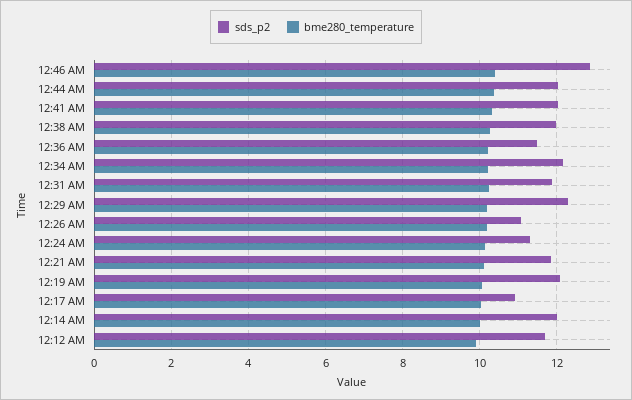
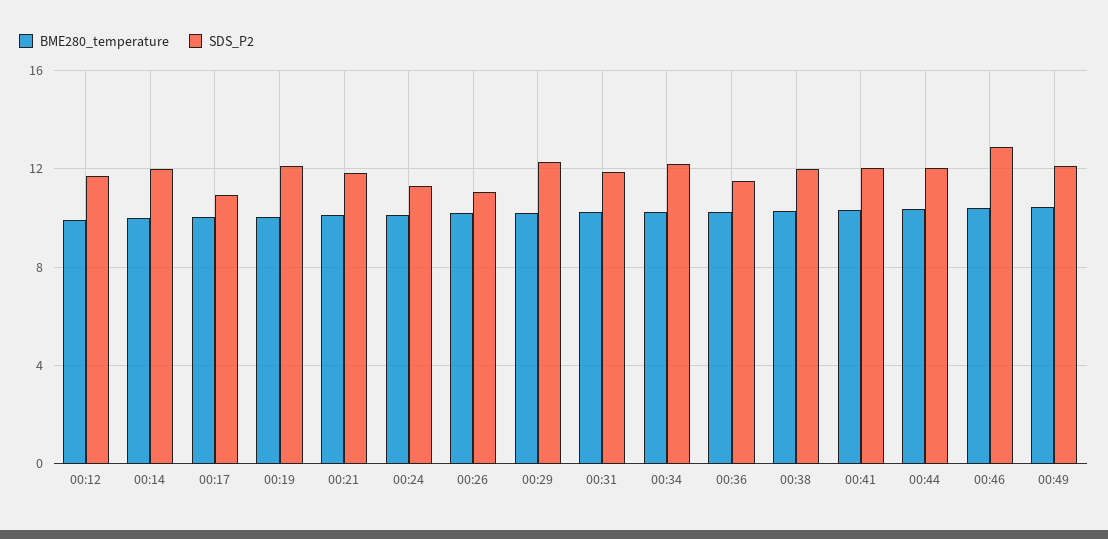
bme280_temperature, 00:49: none -> 10.5
sds_p2, 00:49: none -> 12

